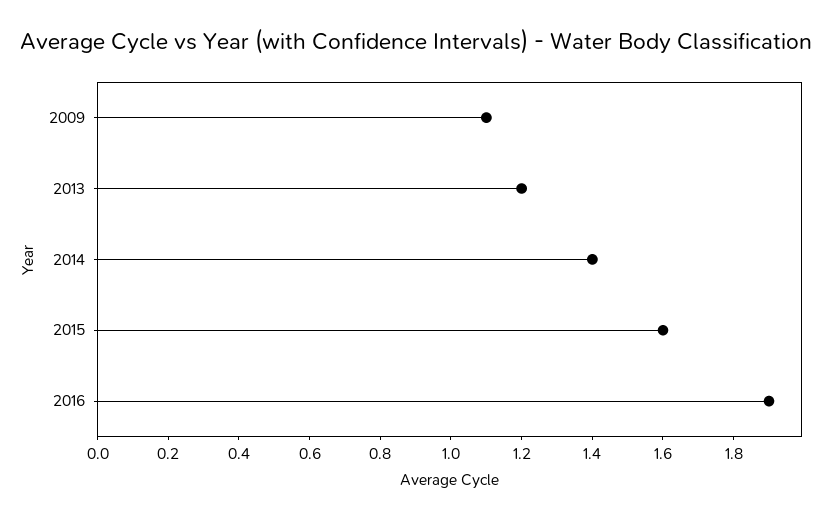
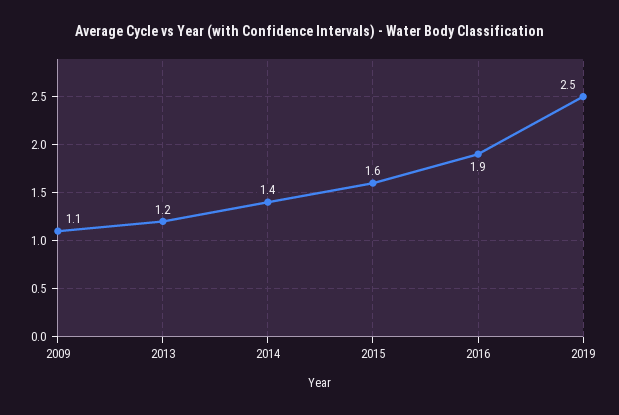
2019: none -> 2.5

